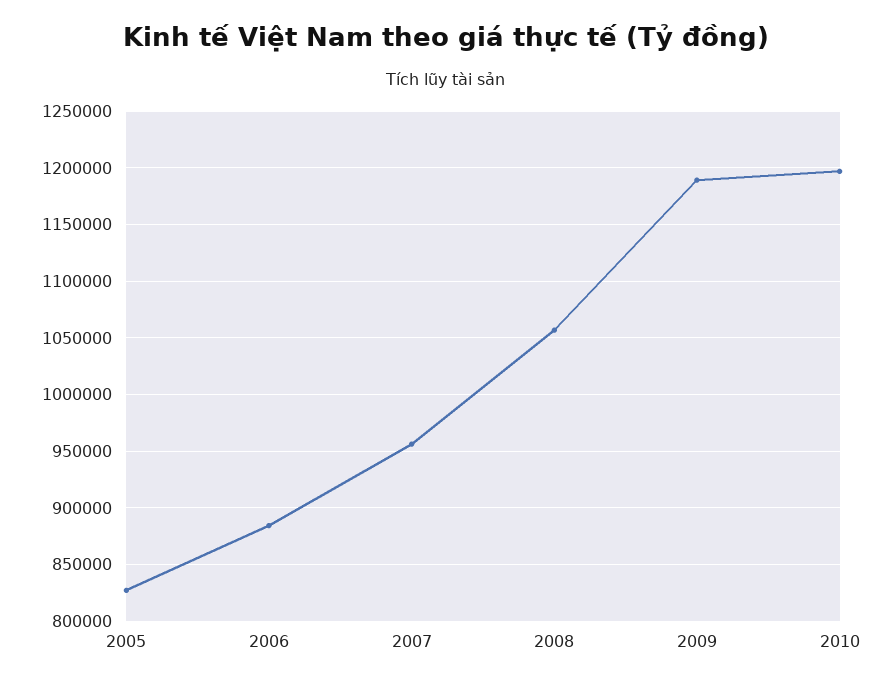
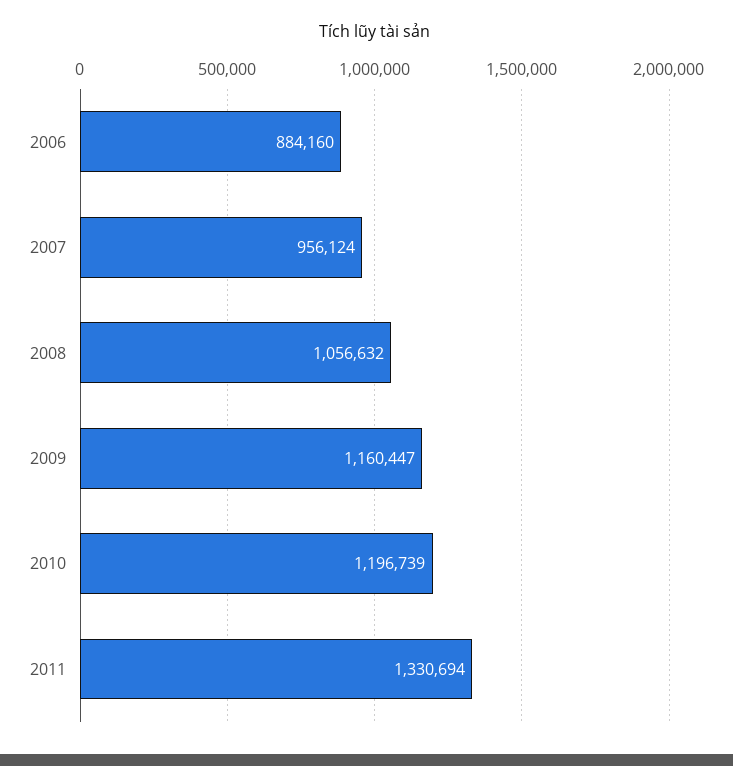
2005: 830000 -> none
2009: 1190000 -> 1160447
2011: none -> 1330694

